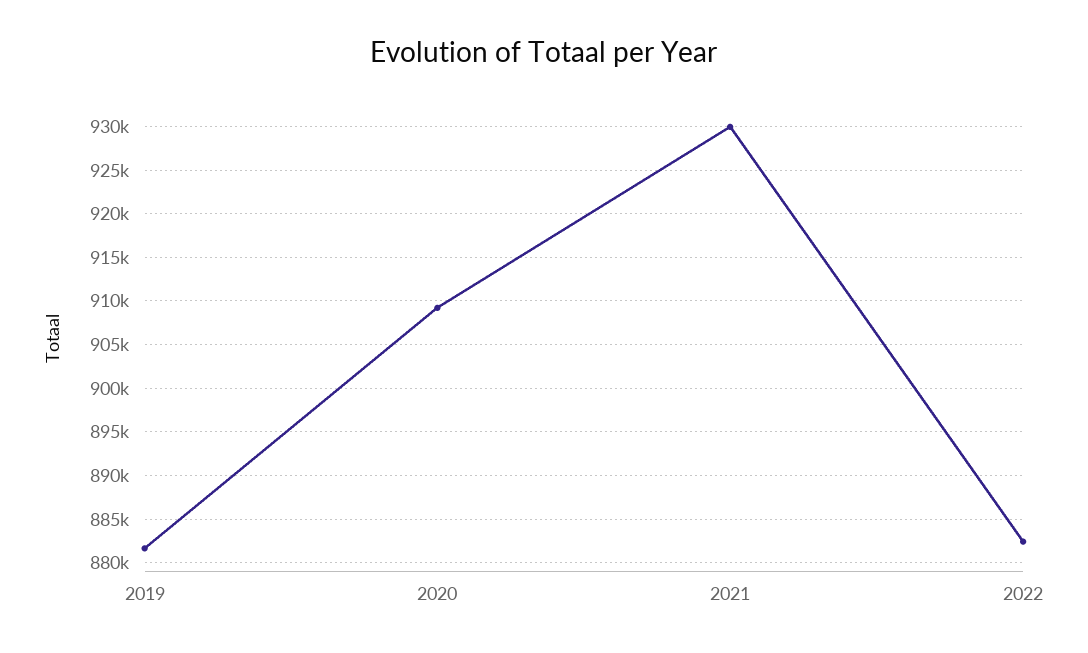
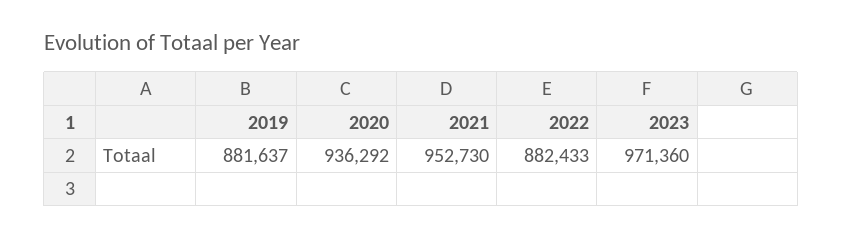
2020: 909000 -> 936292
2021: 930000 -> 952730
2023: none -> 971360

